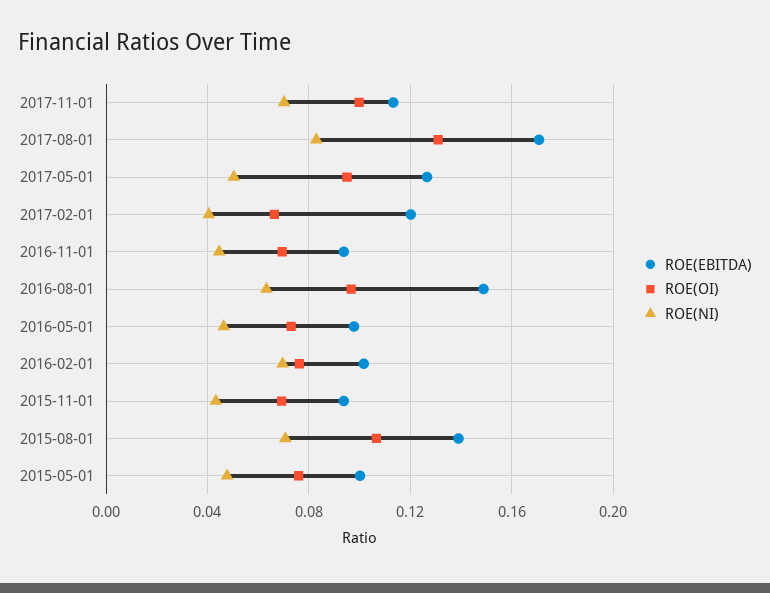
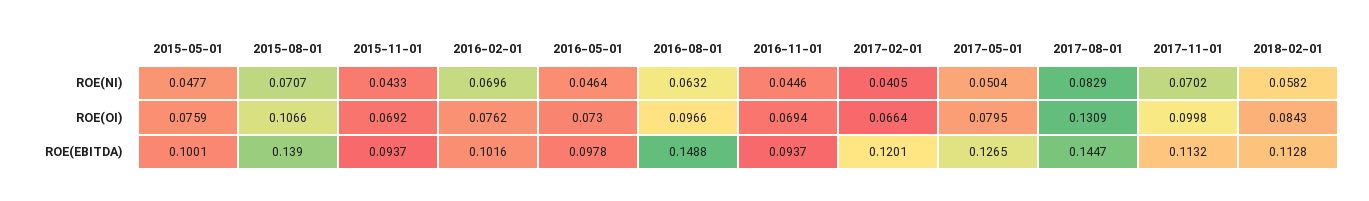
ROE(EBITDA), 2017-08-01: 0.17 -> 0.1447
ROE(OI), 2017-05-01: 0.095 -> 0.0795
ROE(NI), 2018-02-01: none -> 0.0582
ROE(OI), 2018-02-01: none -> 0.0843
ROE(EBITDA), 2018-02-01: none -> 0.1128

